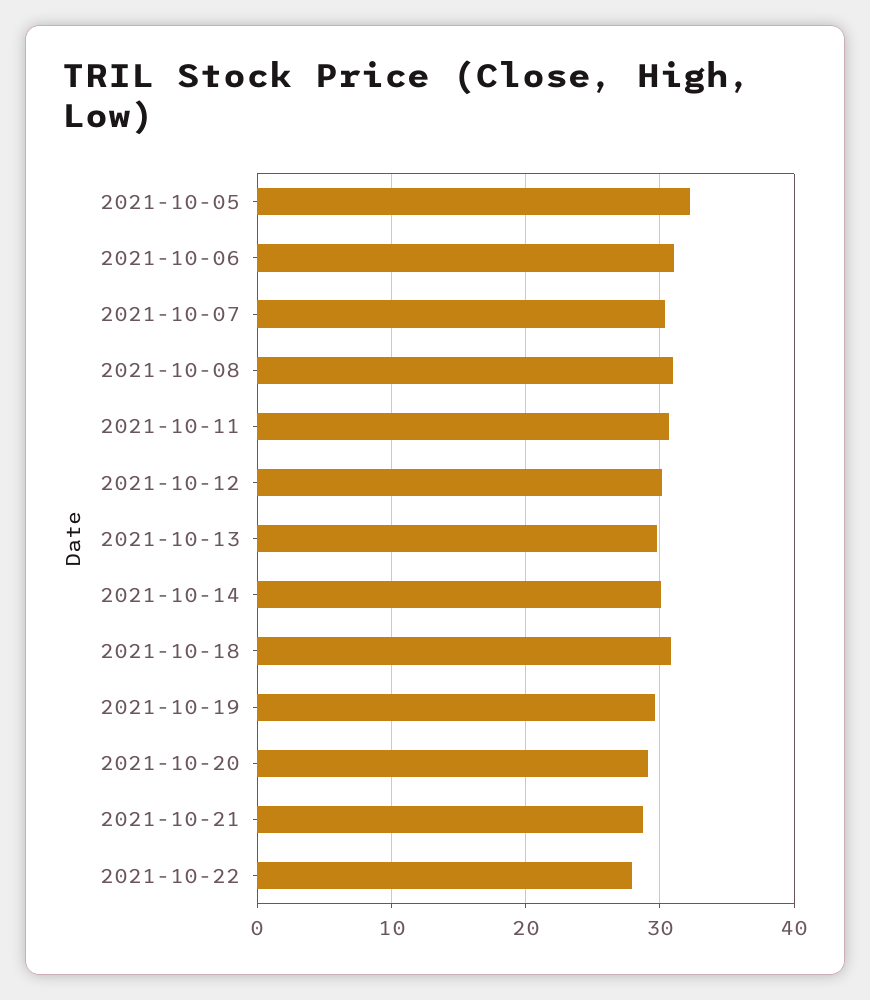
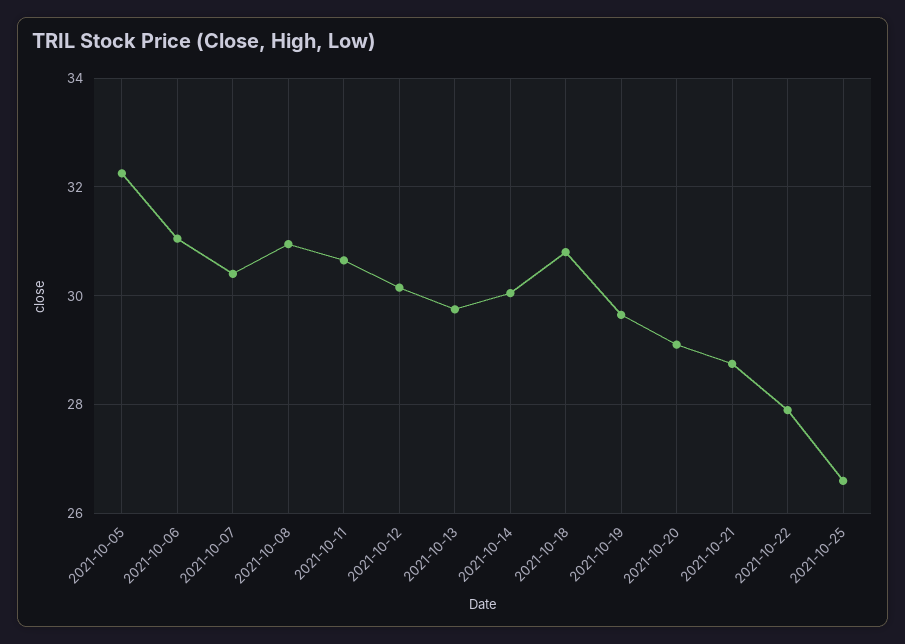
2021-10-25: none -> 26.6

